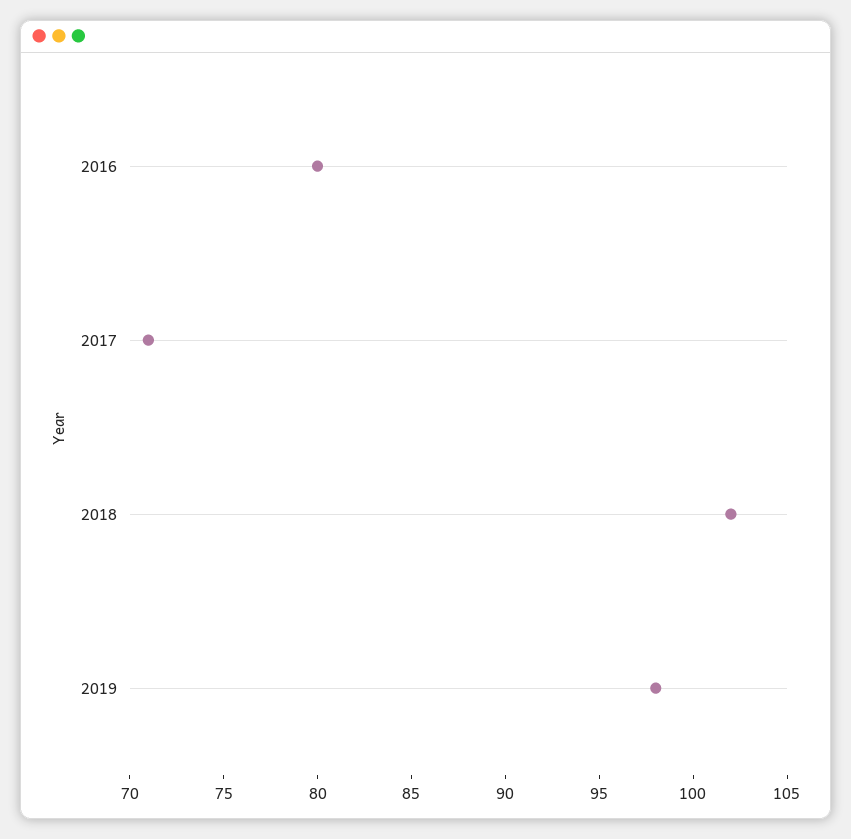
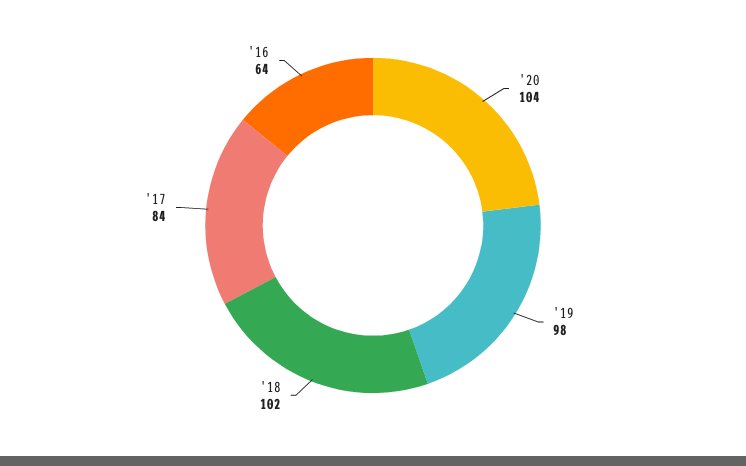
2016: 80 -> 64
2017: 71 -> 84
'20: none -> 104

